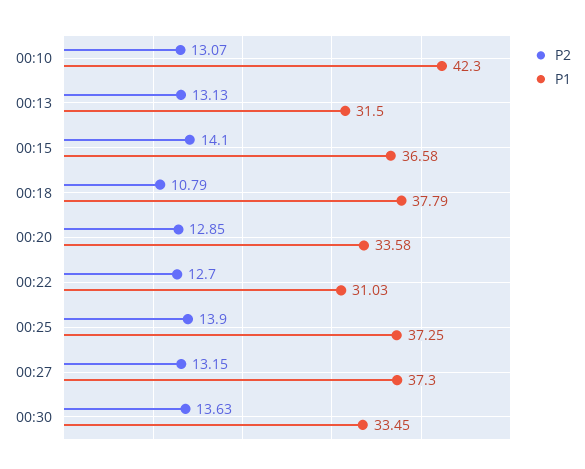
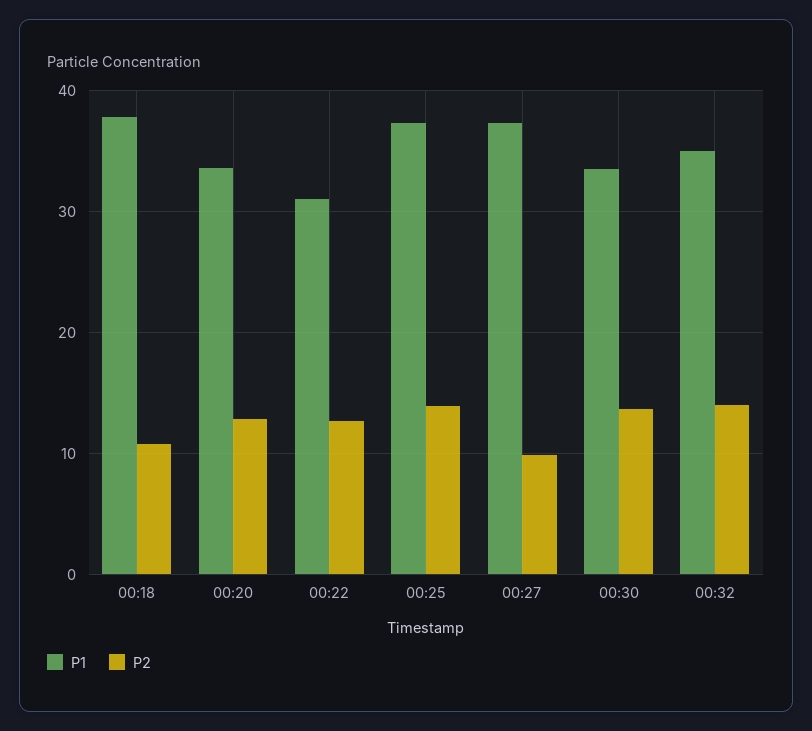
P2, 00:10: 13.07 -> none
P1, 00:10: 42.3 -> none
P2, 00:13: 13.13 -> none
P1, 00:13: 31.5 -> none
P2, 00:15: 14.1 -> none
P1, 00:15: 36.58 -> none
P2, 00:27: 13.15 -> 10
P1, 00:32: none -> 35
P2, 00:32: none -> 14

